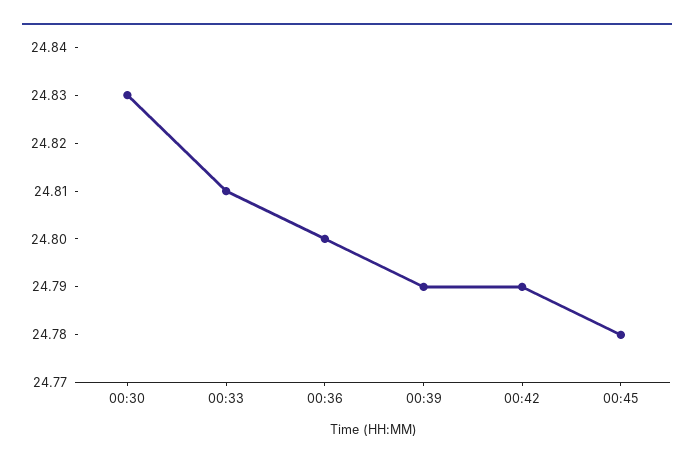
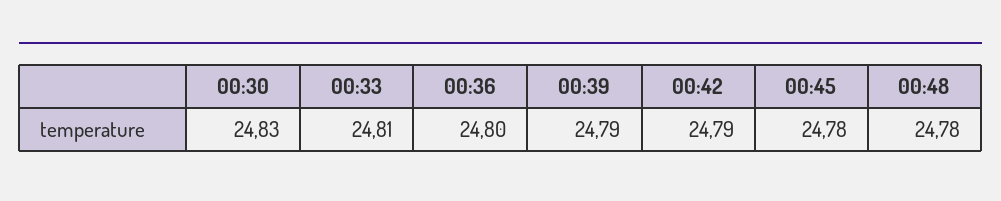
00:48: none -> 24.78

